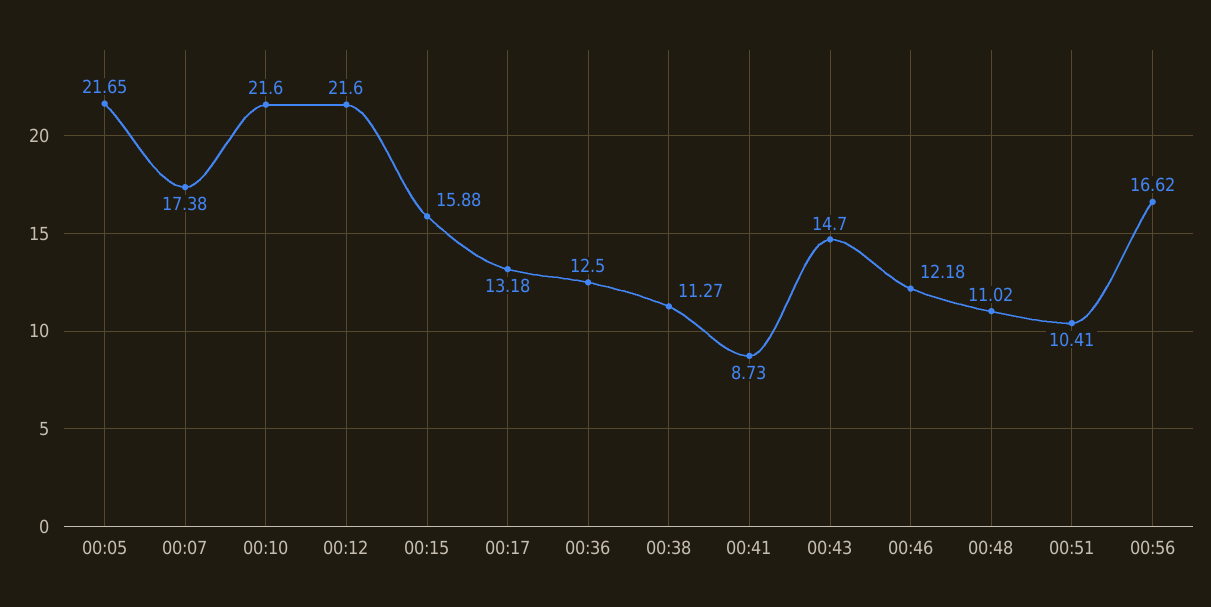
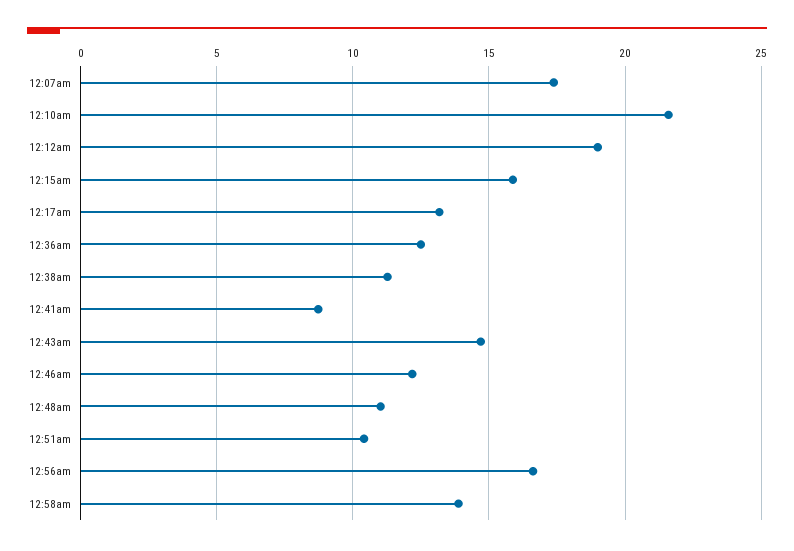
00:05: 21.65 -> none
00:12: 21.6 -> 19
12:58am: none -> 14

